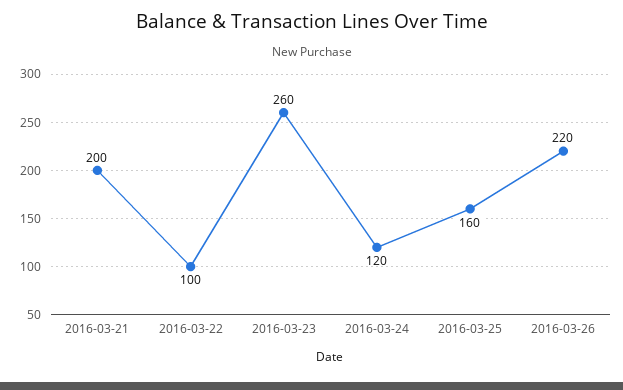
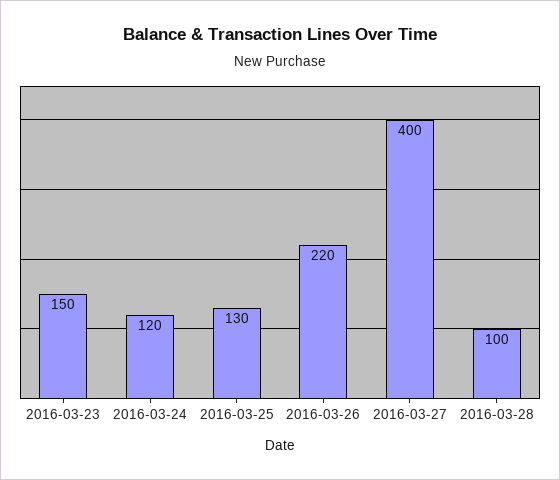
2016-03-21: 200 -> none
2016-03-22: 100 -> none
2016-03-23: 260 -> 150
2016-03-25: 160 -> 130
2016-03-27: none -> 400
2016-03-28: none -> 100

